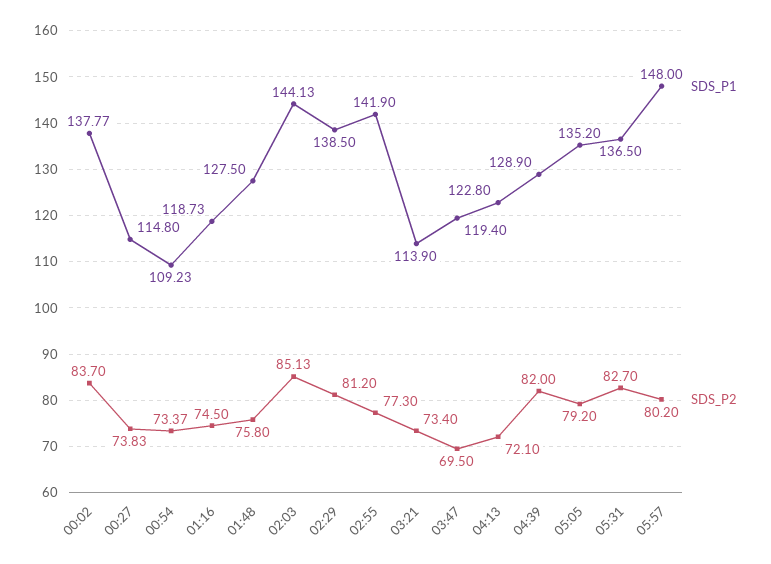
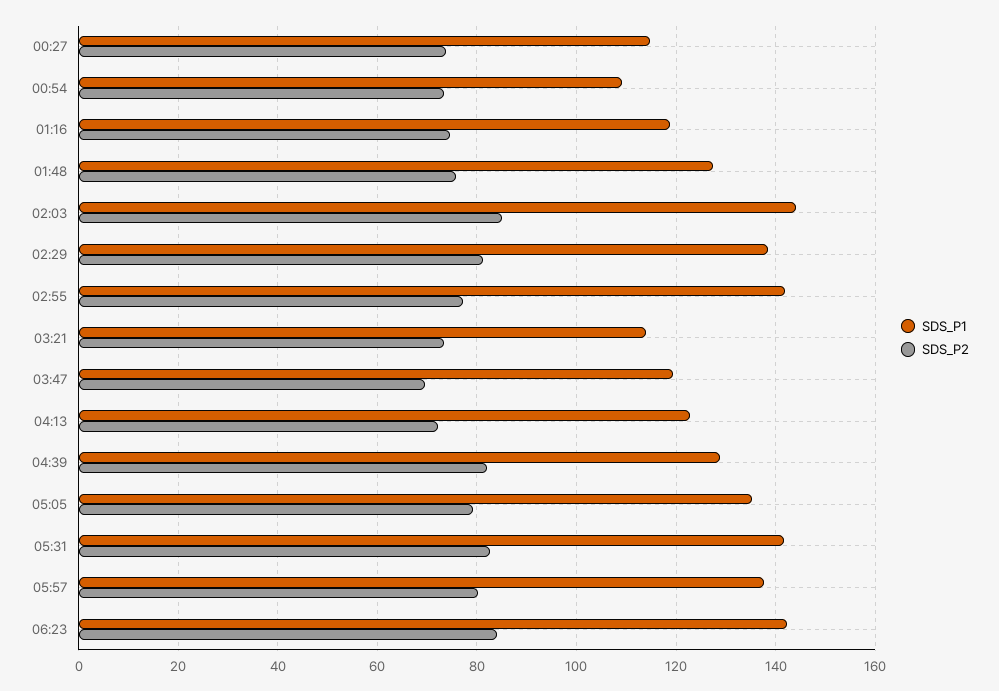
SDS_P1, 00:02: 137.77 -> none
SDS_P2, 00:02: 83.7 -> none
SDS_P1, 05:31: 136.5 -> 142
SDS_P1, 05:57: 148 -> 138
SDS_P1, 06:23: none -> 142
SDS_P2, 06:23: none -> 84

